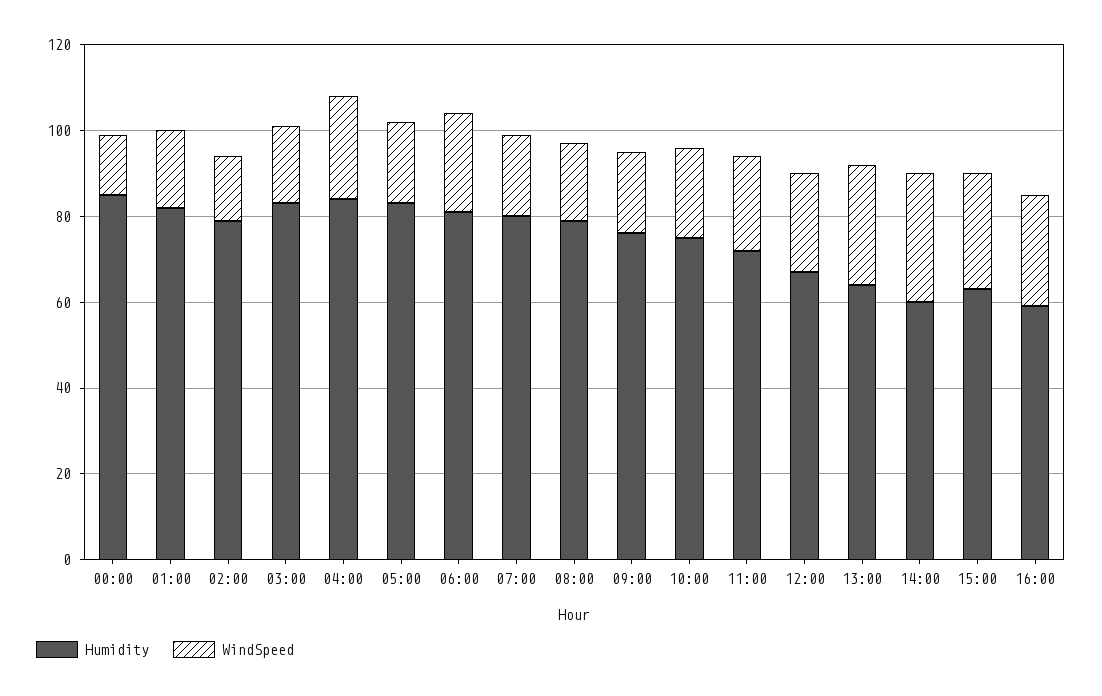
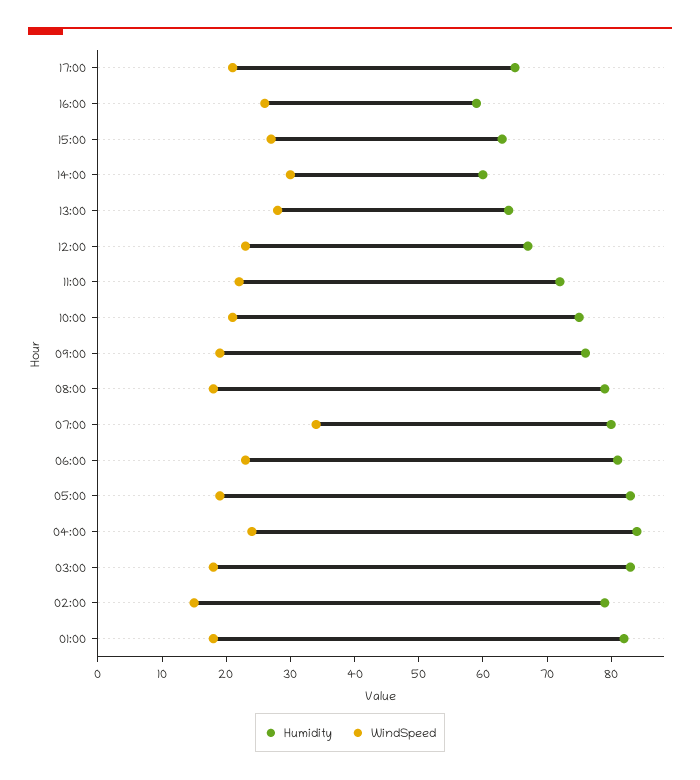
Humidity, 00:00: 85 -> none
WindSpeed, 00:00: 15 -> none
WindSpeed, 07:00: 20 -> 35
Humidity, 17:00: none -> 65
WindSpeed, 17:00: none -> 20

